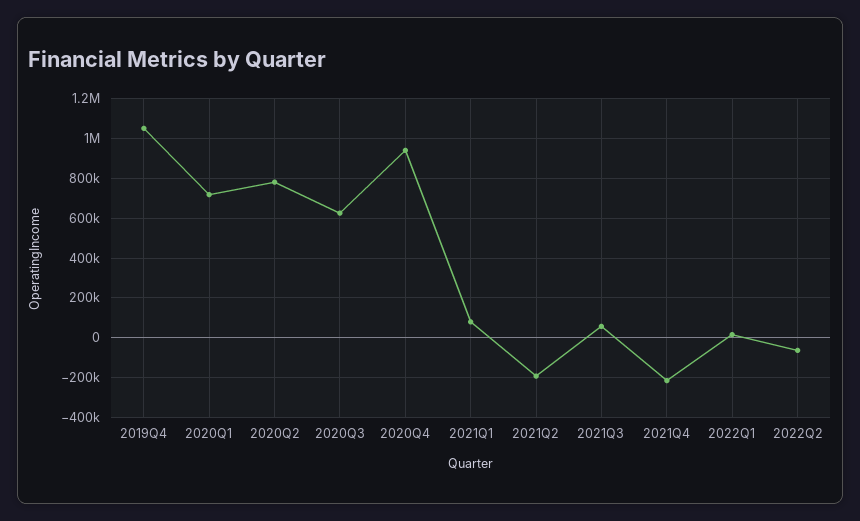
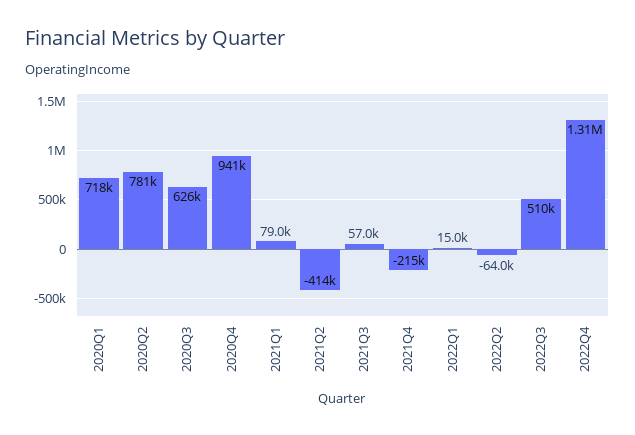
2019Q4: 1050000 -> none
2021Q2: -200000 -> -414000
2022Q3: none -> 510000
2022Q4: none -> 1310000

